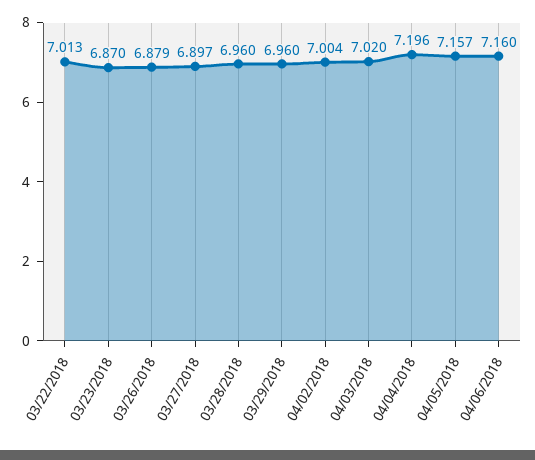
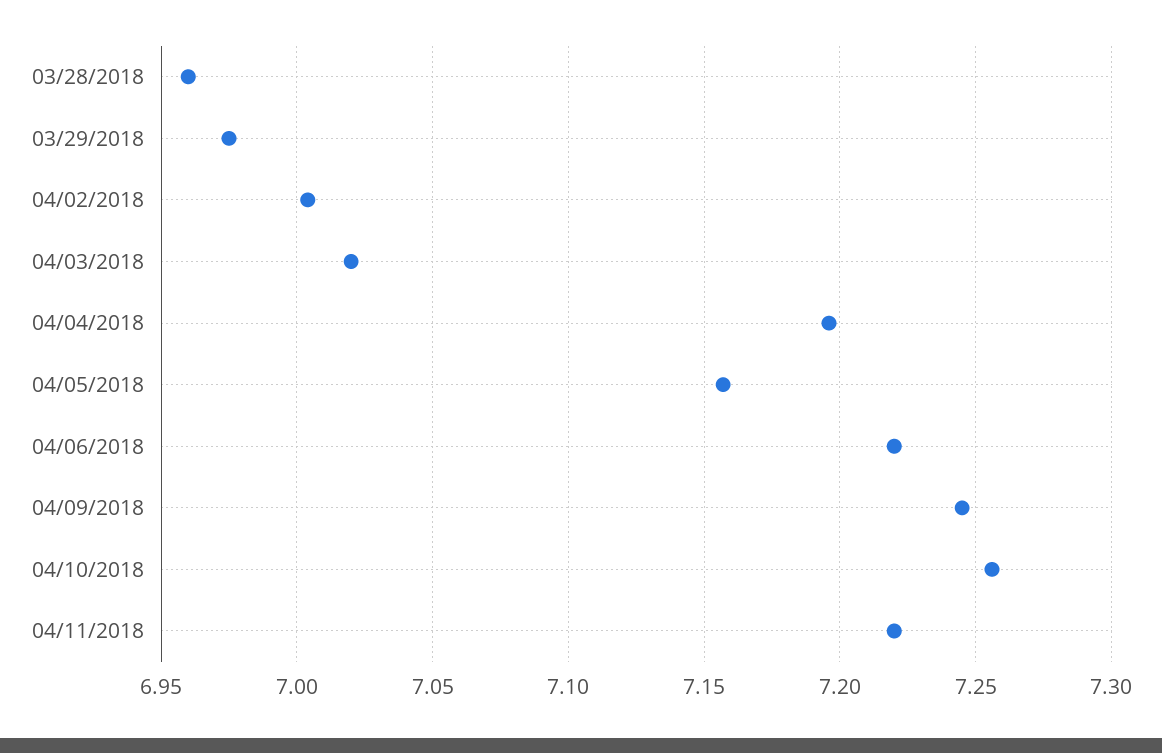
03/22/2018: 7.013 -> none
03/23/2018: 6.87 -> none
03/26/2018: 6.879 -> none
03/27/2018: 6.897 -> none
03/29/2018: 6.96 -> 6.975
04/06/2018: 7.16 -> 7.22
04/09/2018: none -> 7.245
04/10/2018: none -> 7.255
04/11/2018: none -> 7.22

